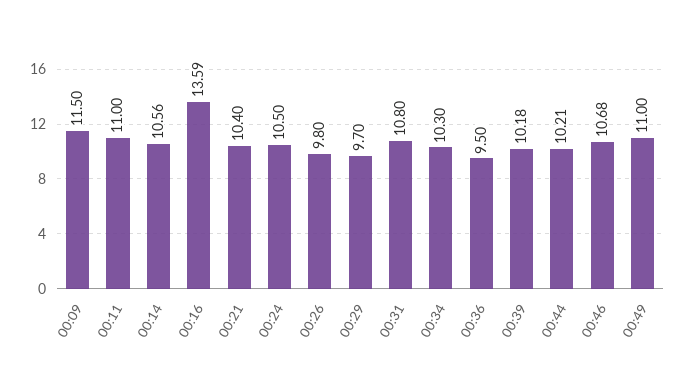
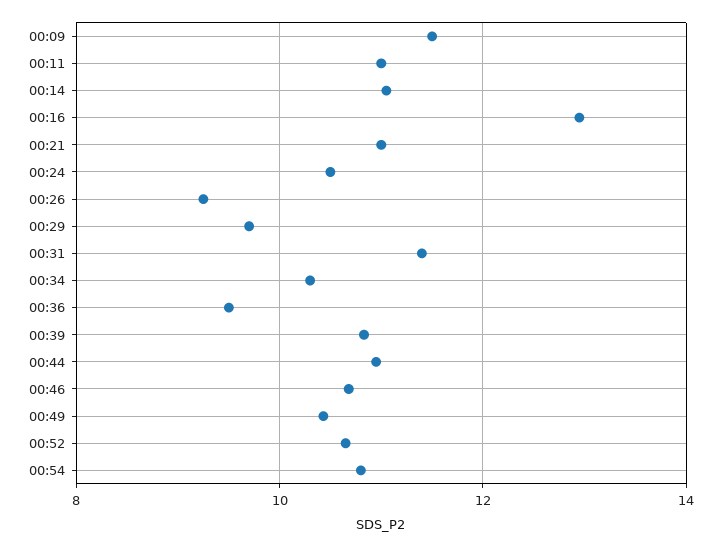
00:14: 10.56 -> 11
00:16: 13.59 -> 13
00:21: 10.4 -> 11
00:26: 9.8 -> 9.2
00:31: 10.8 -> 11.4
00:39: 10.18 -> 10.8
00:44: 10.21 -> 11
00:49: 11 -> 10.4
00:52: none -> 10.6
00:54: none -> 10.8

